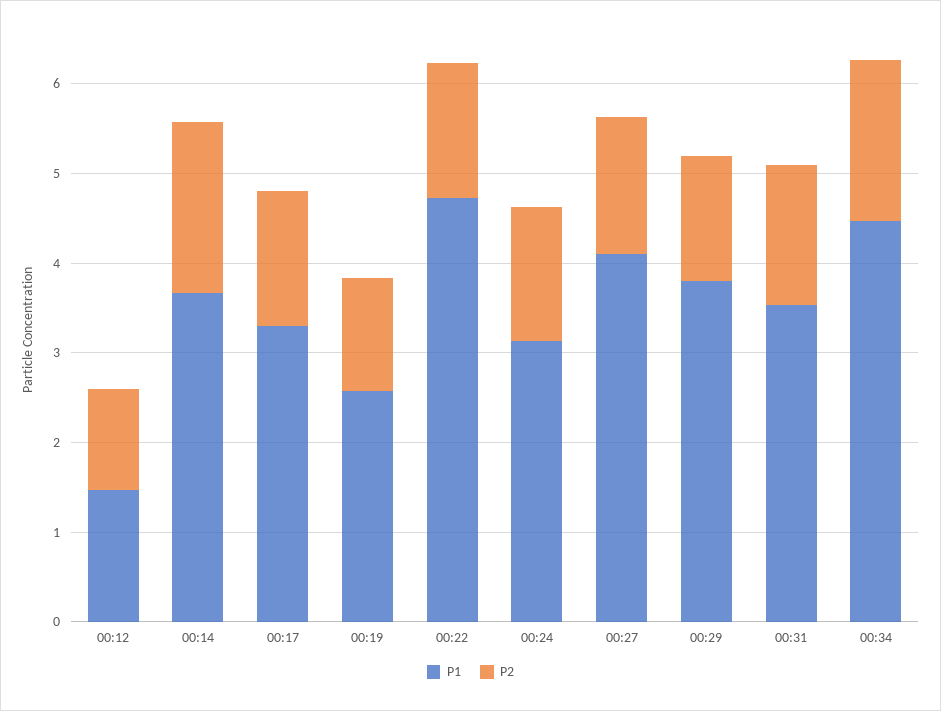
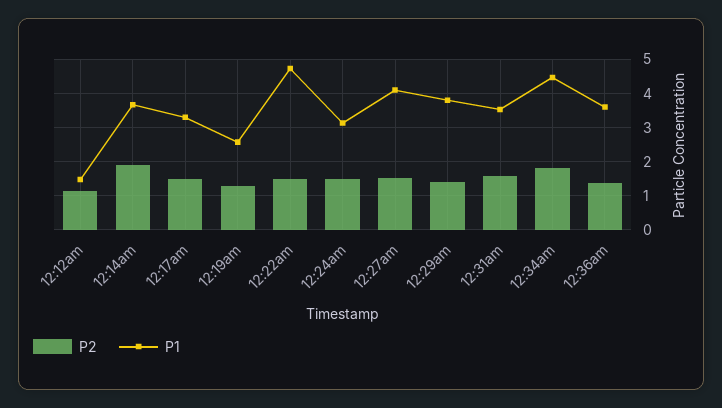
P2, 12:36am: none -> 1.4
P1, 12:36am: none -> 3.6

